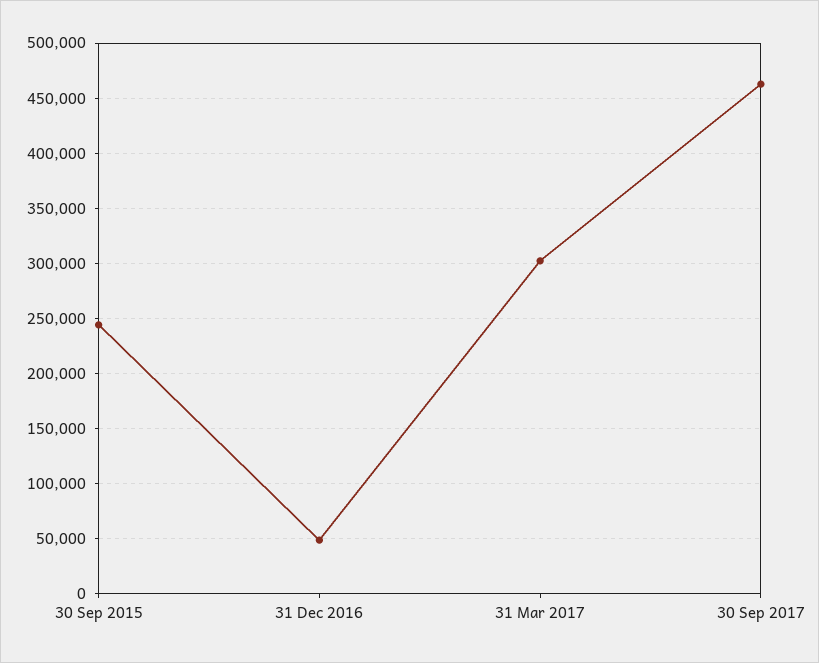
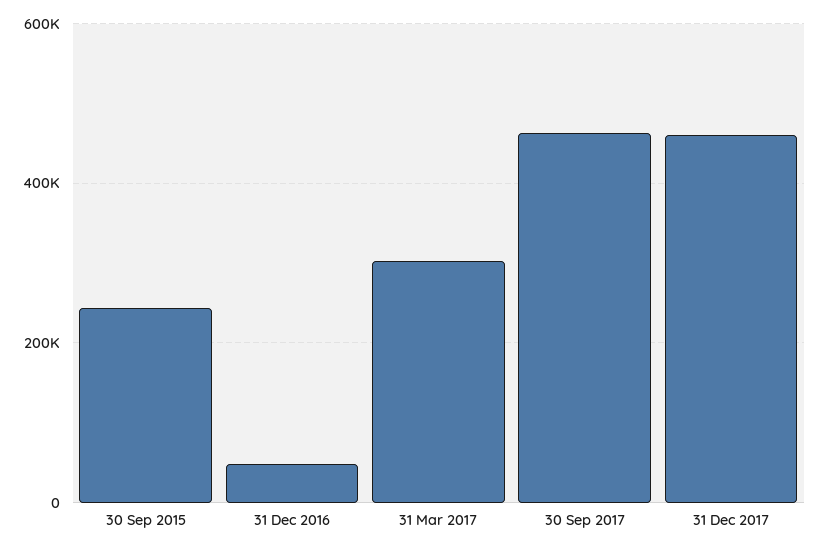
31 Dec 2017: none -> 460000

